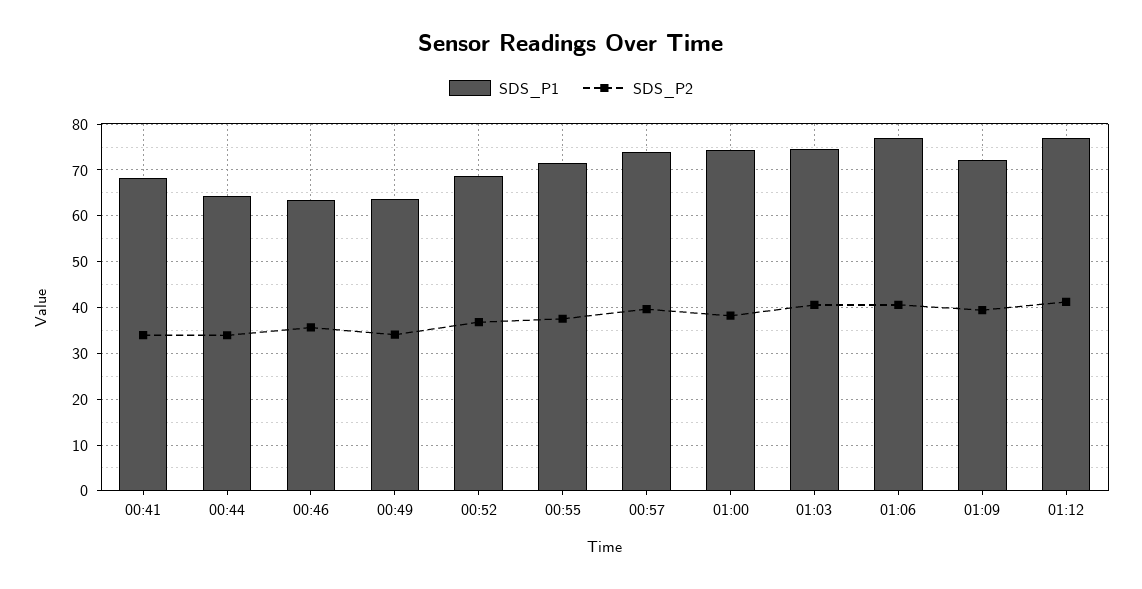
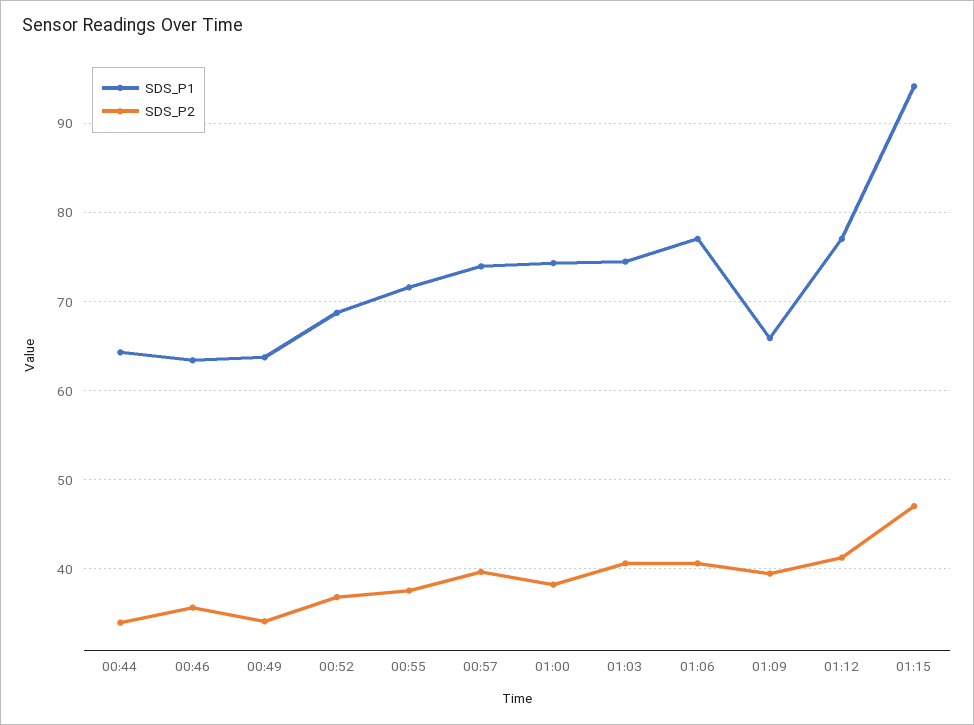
SDS_P1, 00:41: 68 -> none
SDS_P2, 00:41: 34 -> none
SDS_P1, 01:09: 72 -> 66
SDS_P1, 01:15: none -> 94
SDS_P2, 01:15: none -> 47

